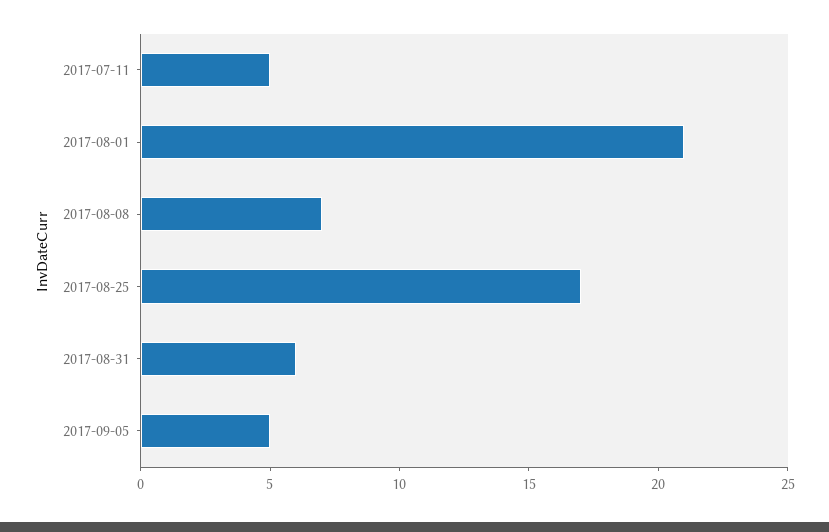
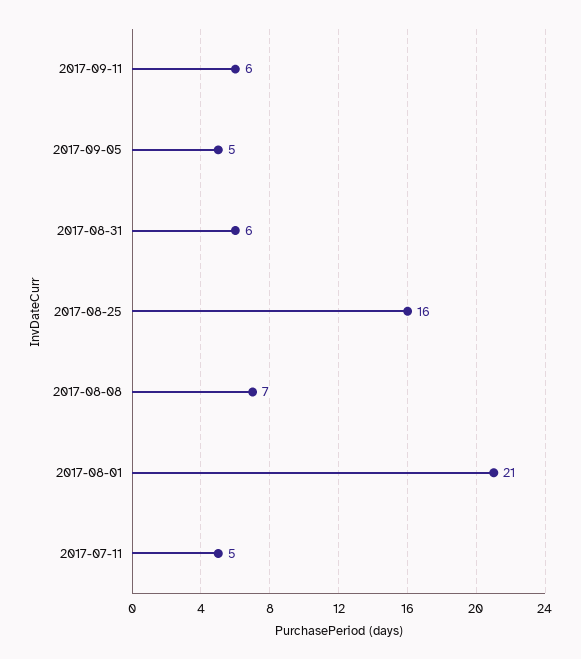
2017-08-25: 17 -> 16
2017-09-11: none -> 6

